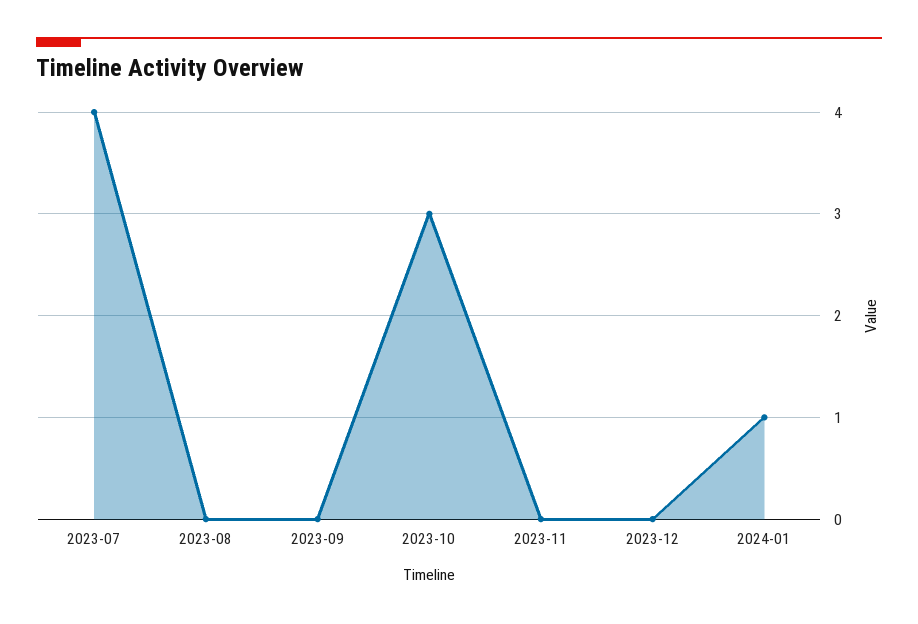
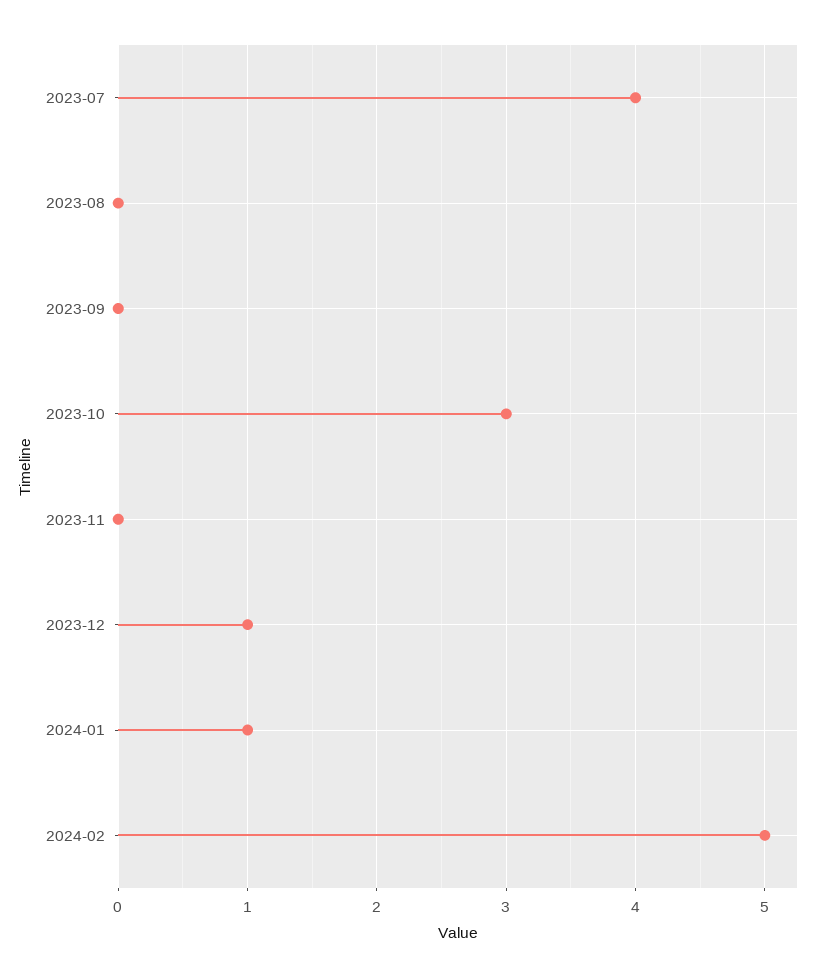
2023-12: 0 -> 1
2024-02: none -> 5

